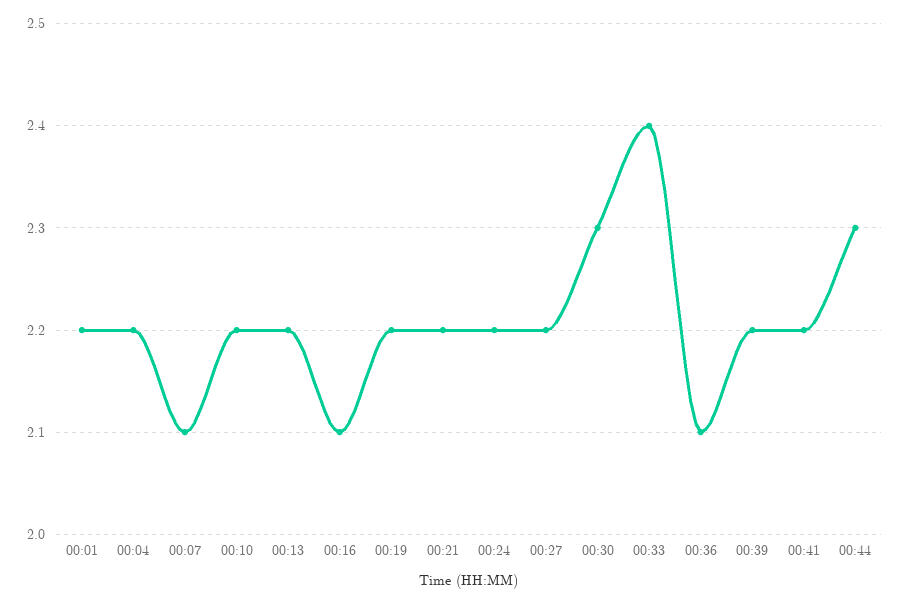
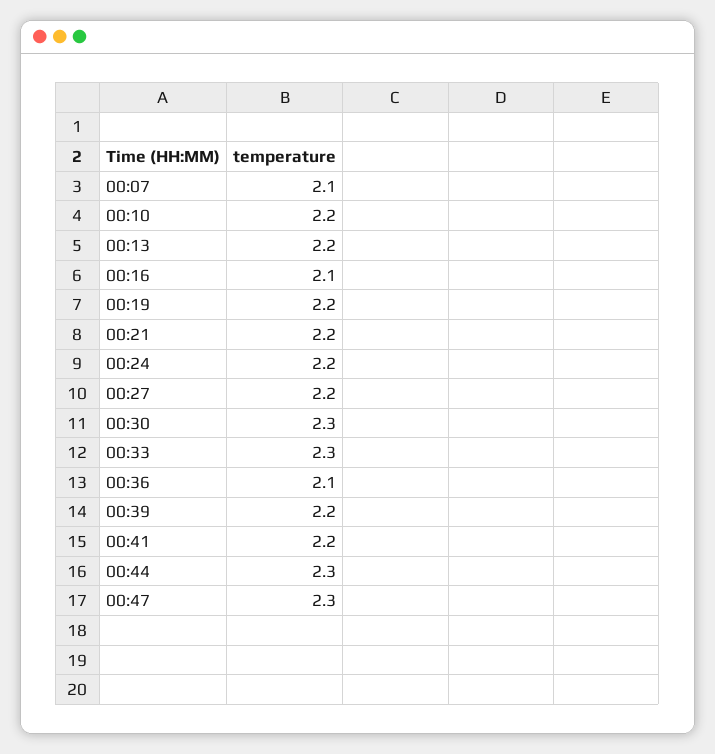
00:01: 2.2 -> none
00:04: 2.2 -> none
00:33: 2.4 -> 2.3
00:47: none -> 2.3

